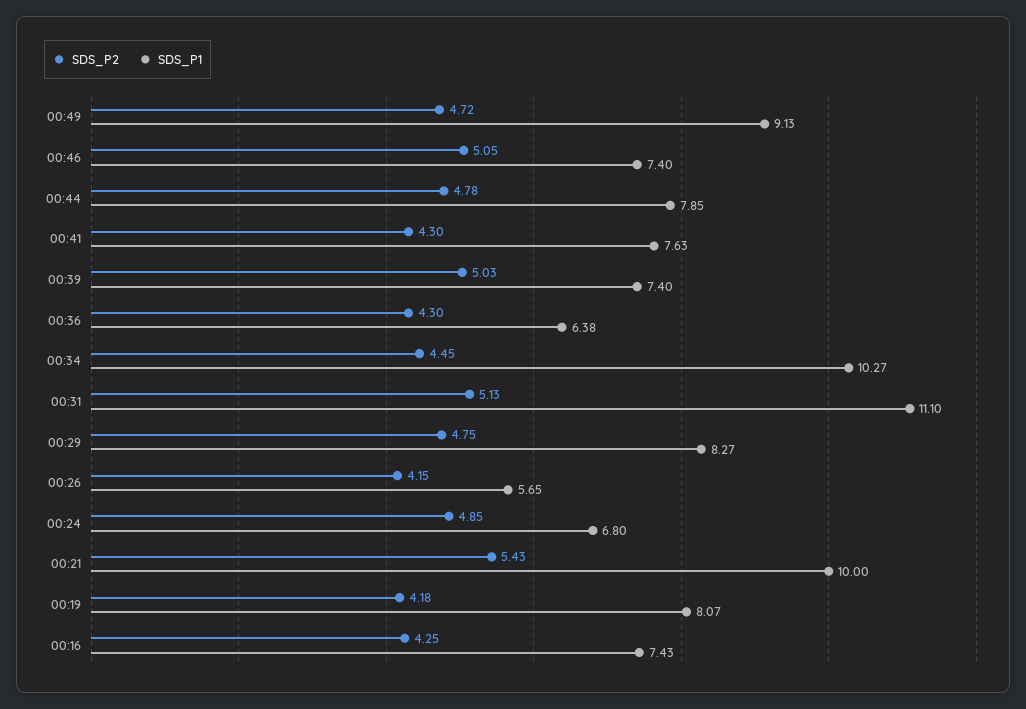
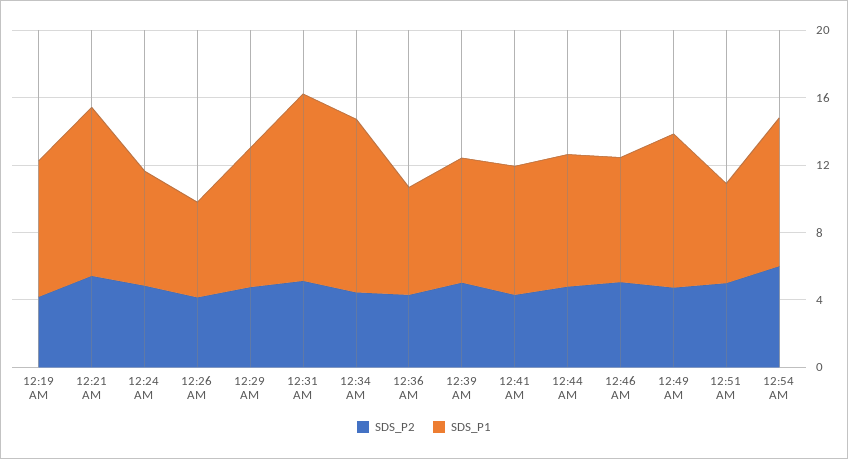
SDS_P2, 00:16: 4.25 -> none
SDS_P1, 00:16: 7.43 -> none
SDS_P2, 12:51 AM: none -> 5
SDS_P1, 12:51 AM: none -> 6
SDS_P2, 12:54 AM: none -> 6
SDS_P1, 12:54 AM: none -> 9

